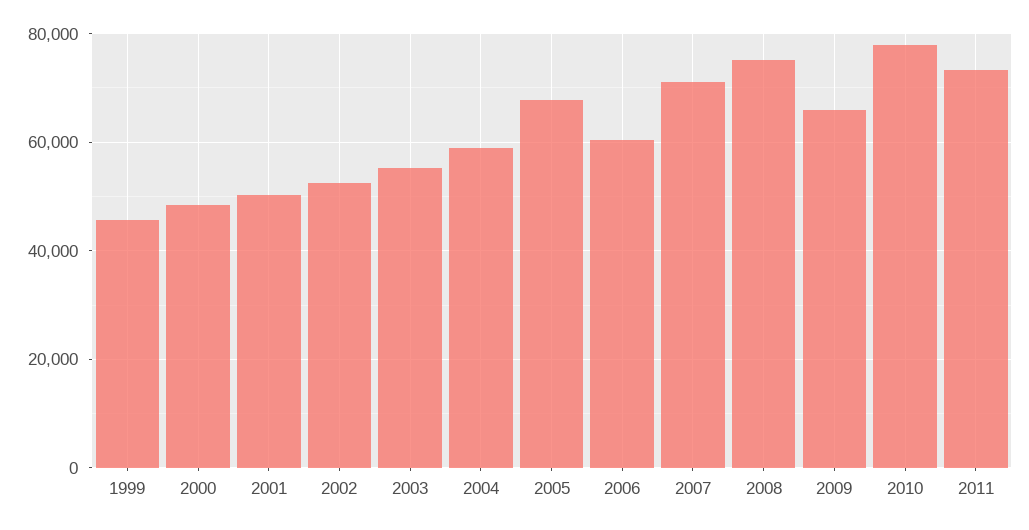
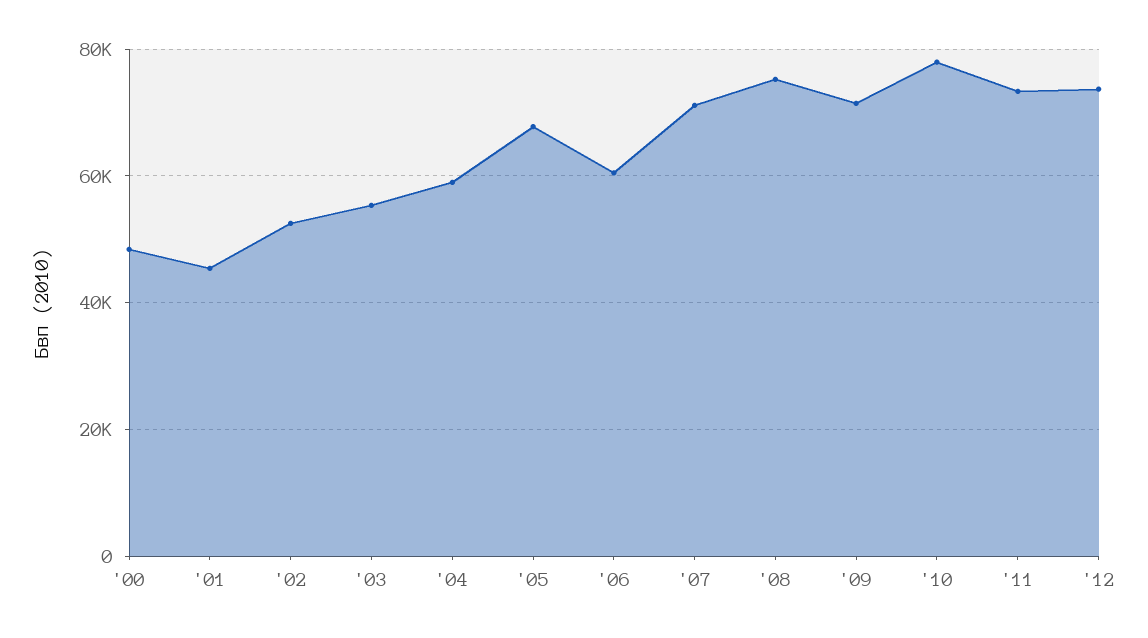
1999: 46000 -> none
2001: 50000 -> 46000
2009: 66000 -> 72000
'12: none -> 74000

